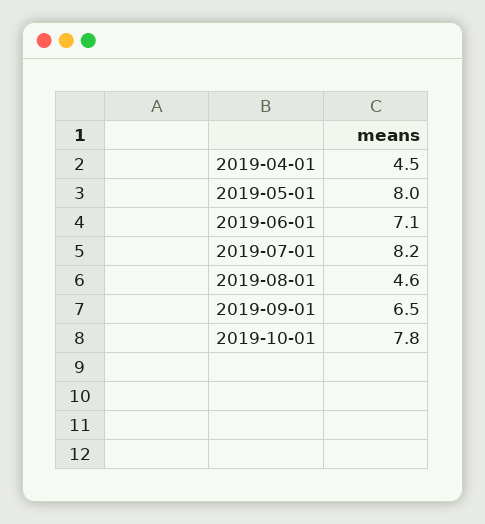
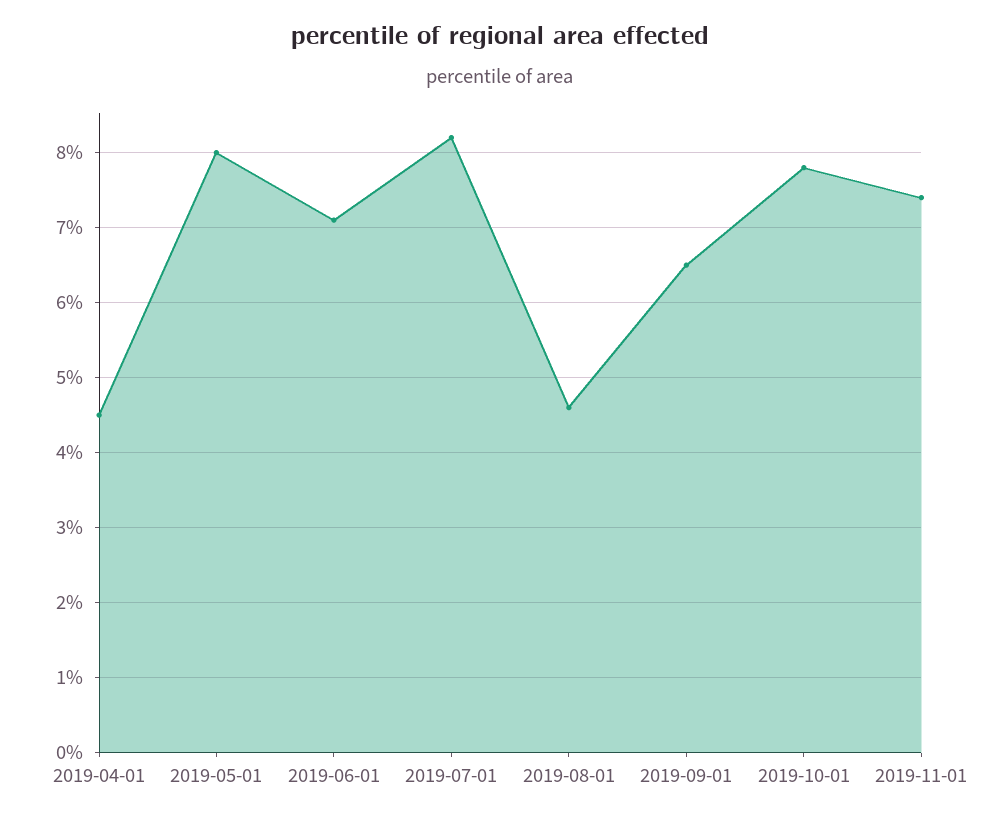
2019-11-01: none -> 7.4

